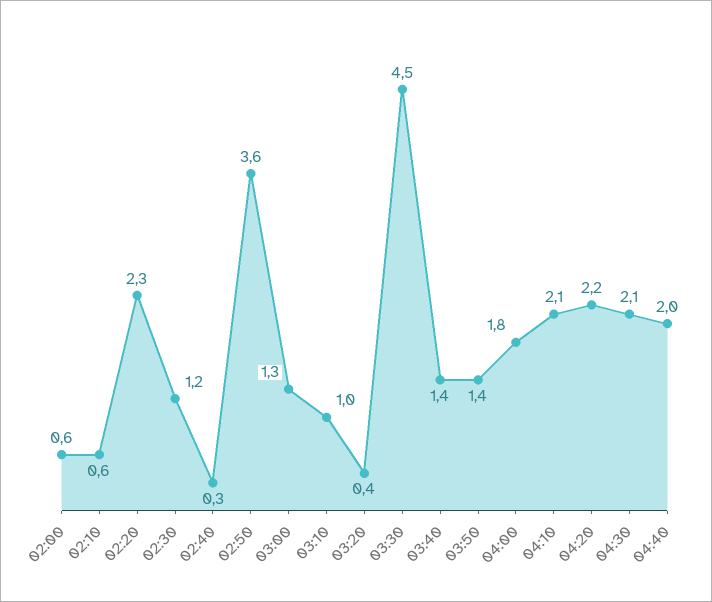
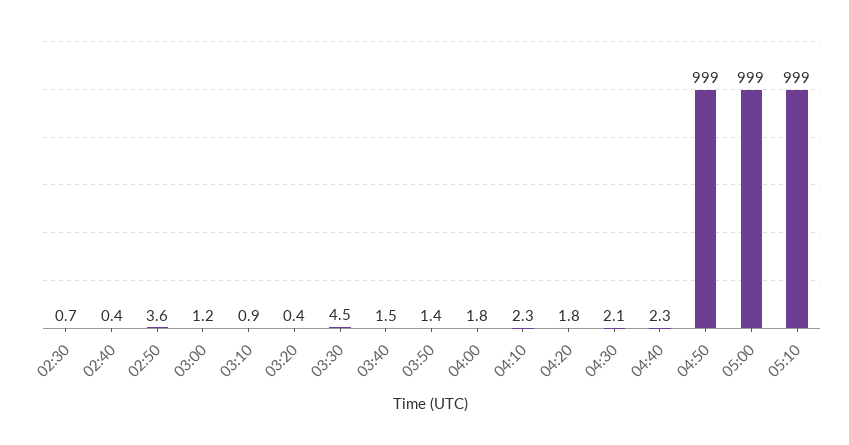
02:00: 0.6 -> none
02:10: 0.6 -> none
02:20: 2.3 -> none
02:30: 1.2 -> 0.7
02:40: 0.3 -> 0.4
03:00: 1.3 -> 1.2
03:10: 1 -> 0.9
03:40: 1.4 -> 1.5
04:10: 2.1 -> 2.3
04:20: 2.2 -> 1.8
04:40: 2 -> 2.3
04:50: none -> 999
05:00: none -> 999
05:10: none -> 999

